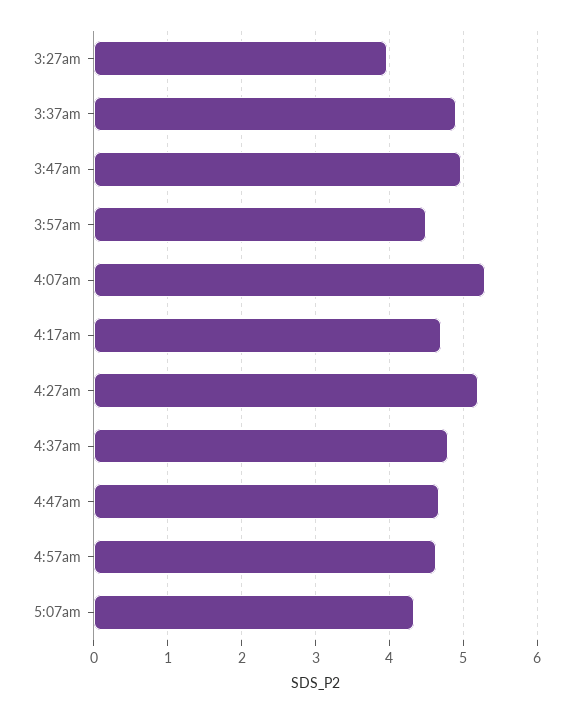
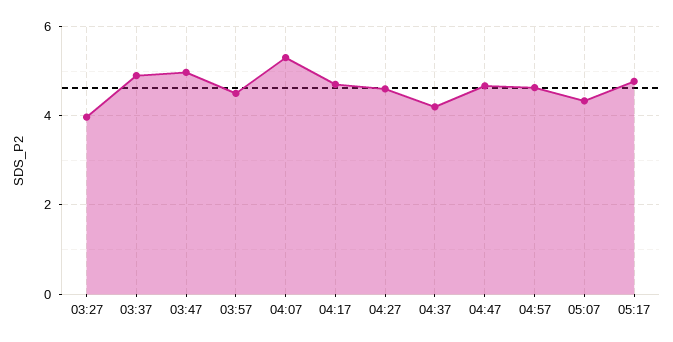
4:27am: 5.2 -> 4.6
4:37am: 4.8 -> 4.2
05:17: none -> 4.8

